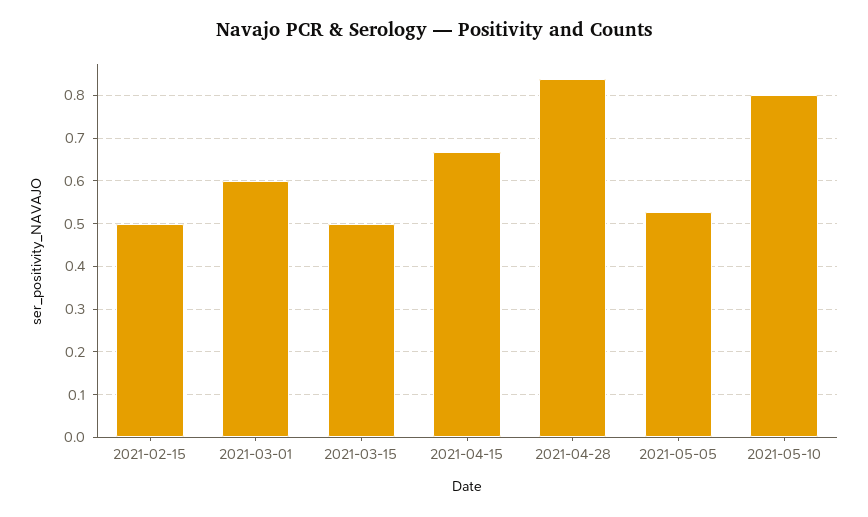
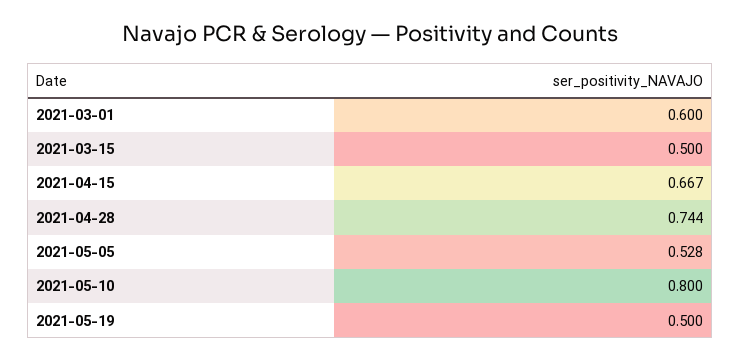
2021-02-15: 0.5 -> none
2021-04-28: 0.84 -> 0.744
2021-05-19: none -> 0.5

